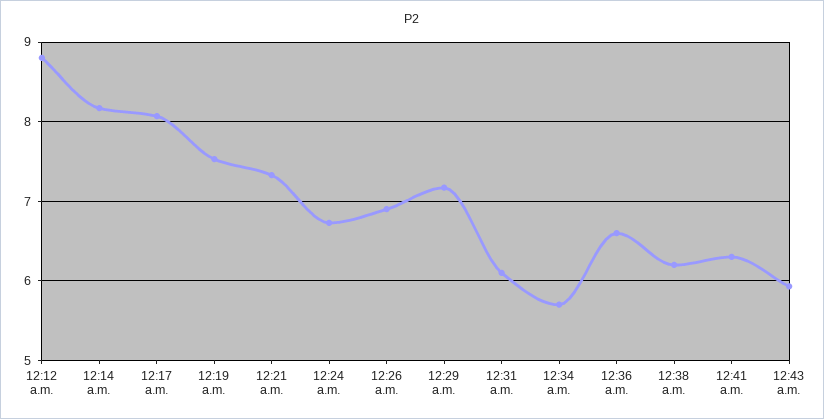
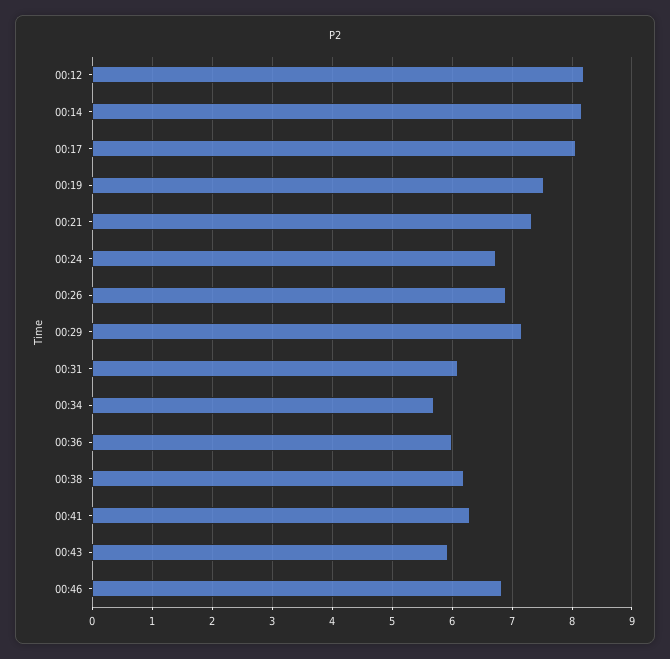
12:12 a.m.: 8.8 -> 8.2
12:36 a.m.: 6.6 -> 6
00:46: none -> 6.8

